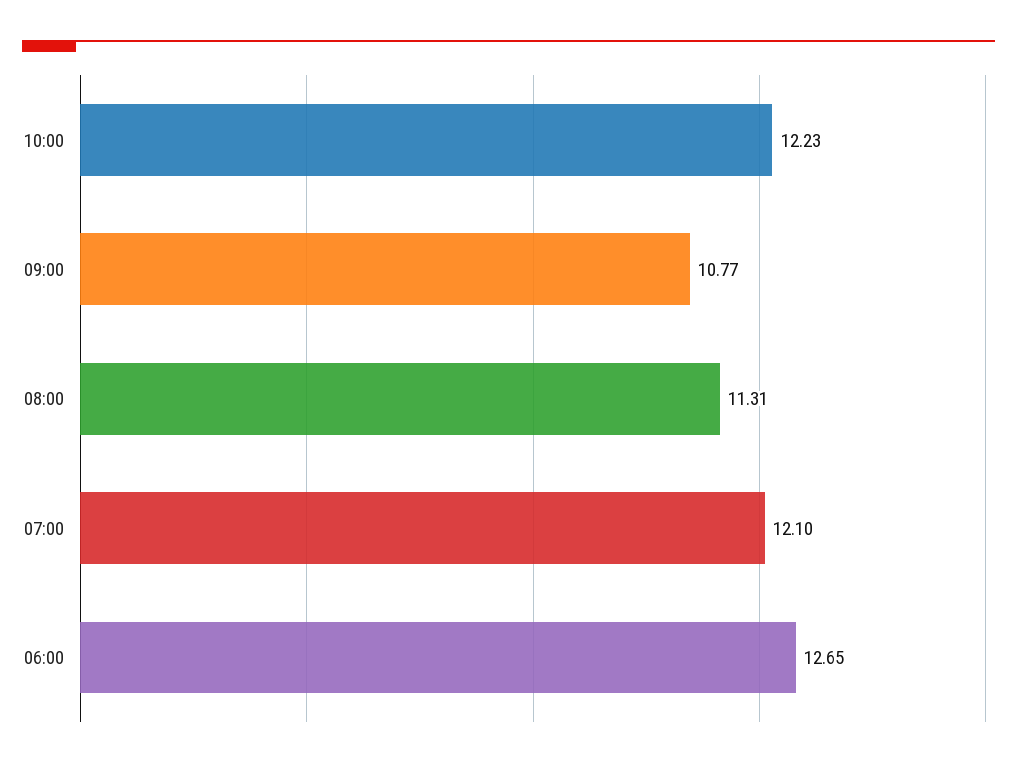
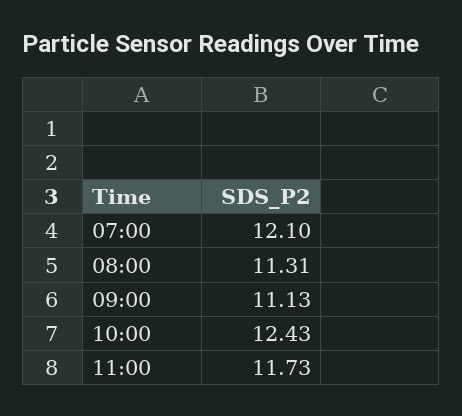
10:00: 12.23 -> 12.43
09:00: 10.77 -> 11.13
06:00: 12.65 -> none
11:00: none -> 11.73

